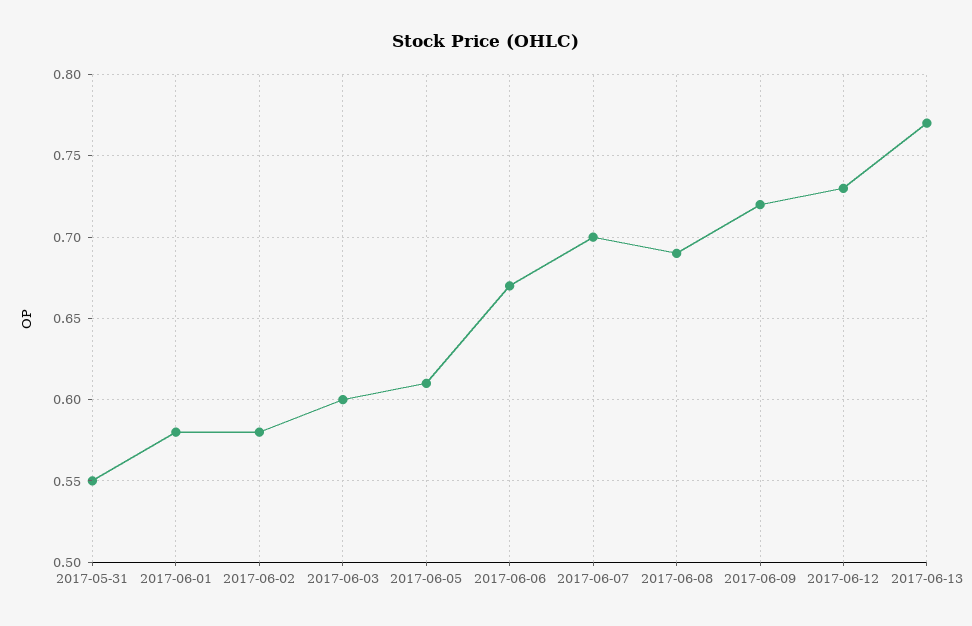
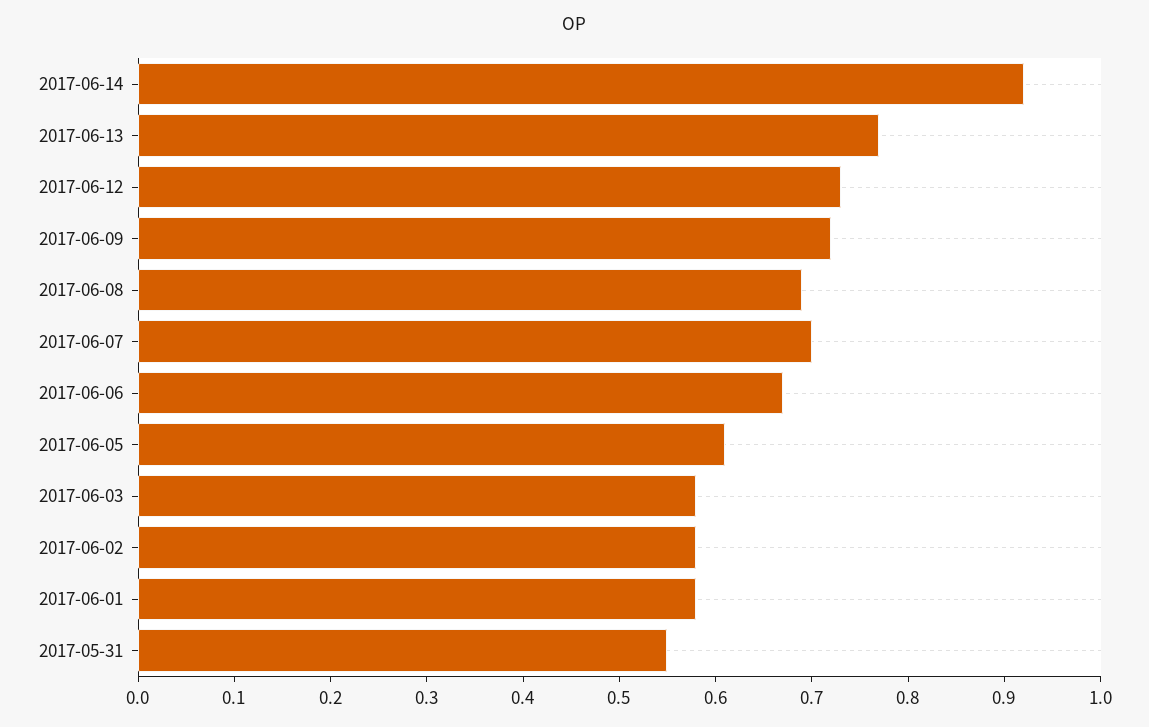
2017-06-03: 0.6 -> 0.58
2017-06-14: none -> 0.92

